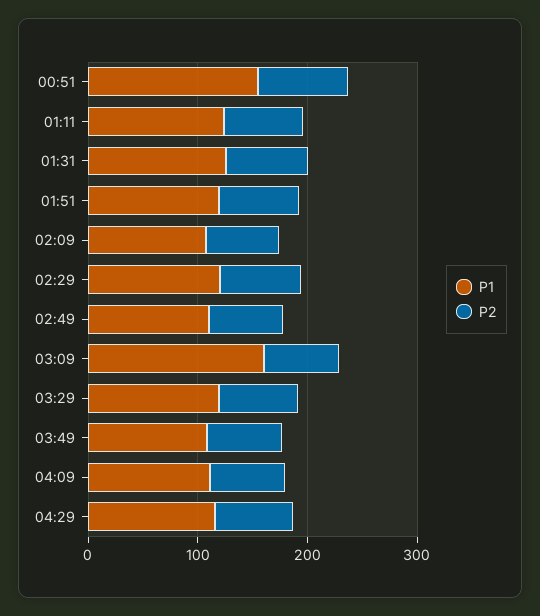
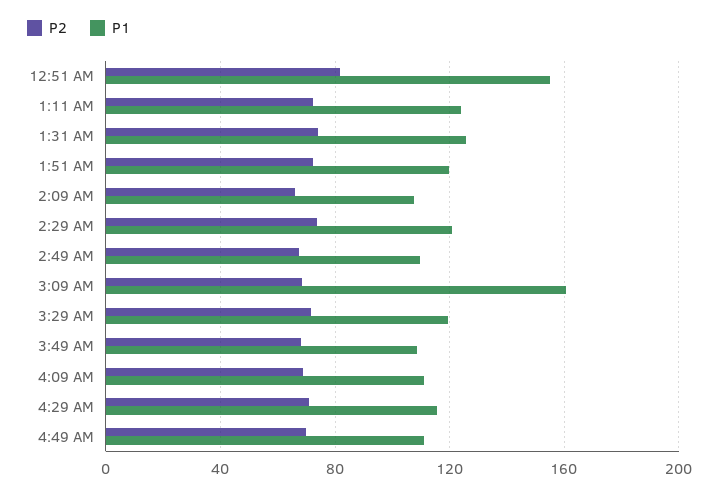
P2, 4:49 AM: none -> 70
P1, 4:49 AM: none -> 110

